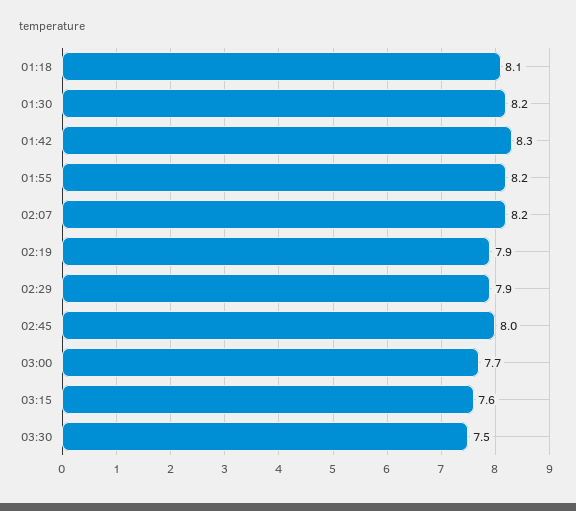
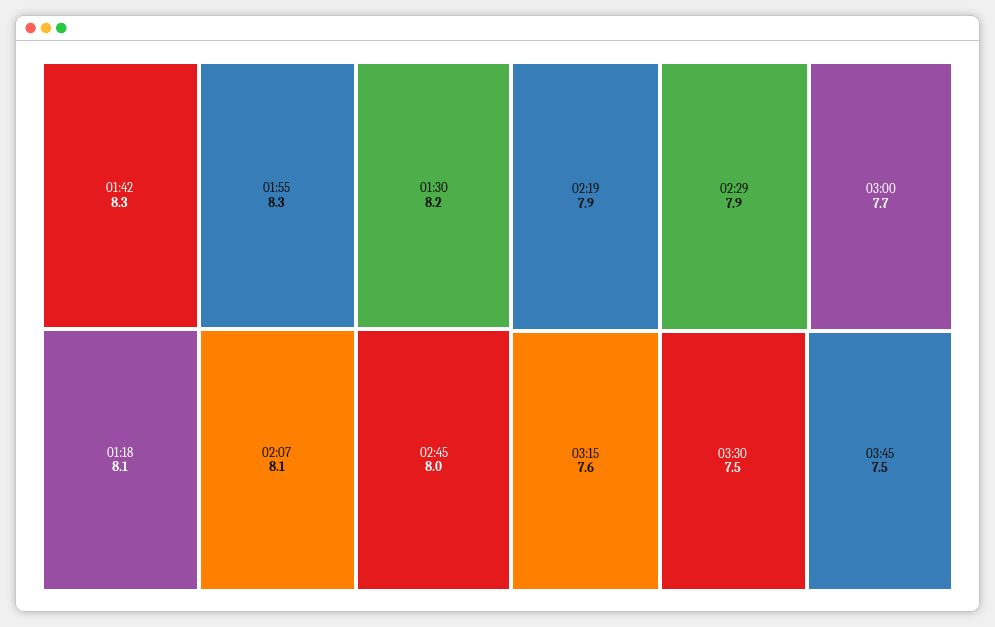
01:55: 8.2 -> 8.3
02:07: 8.2 -> 8.1
03:45: none -> 7.5

